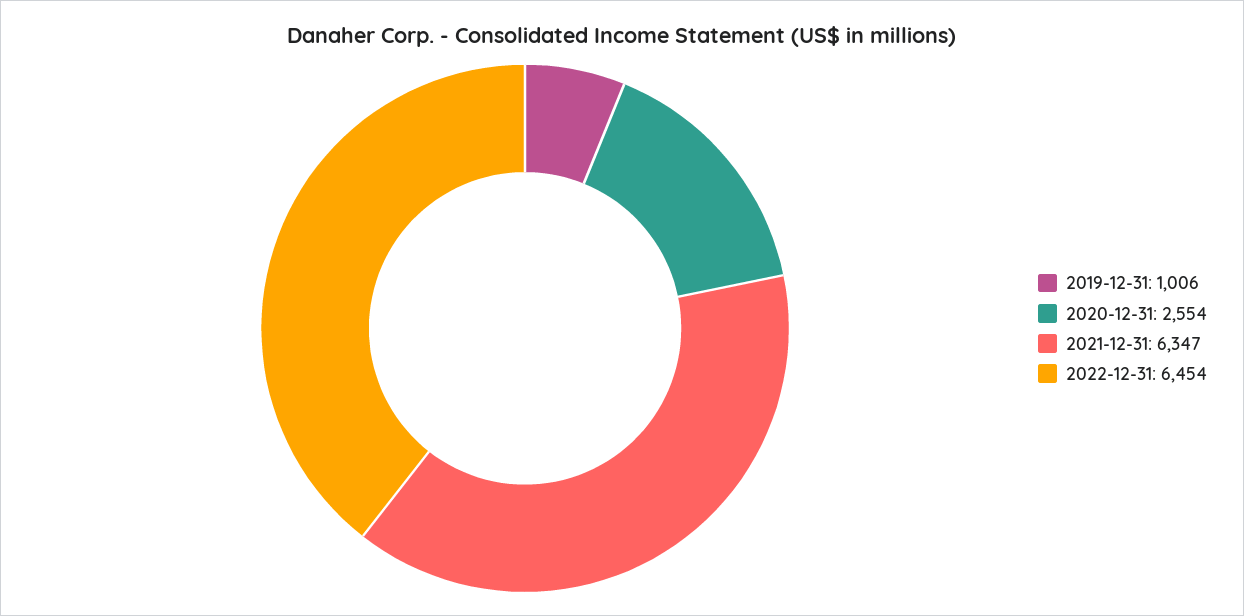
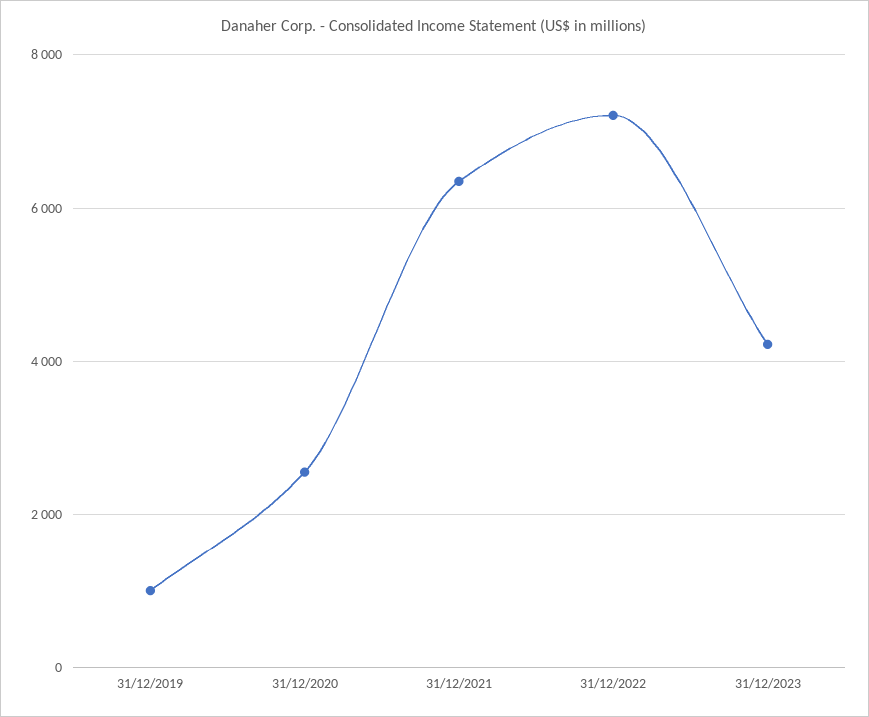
2022-12-31: 6454 -> 7200
31/12/2023: none -> 4200

